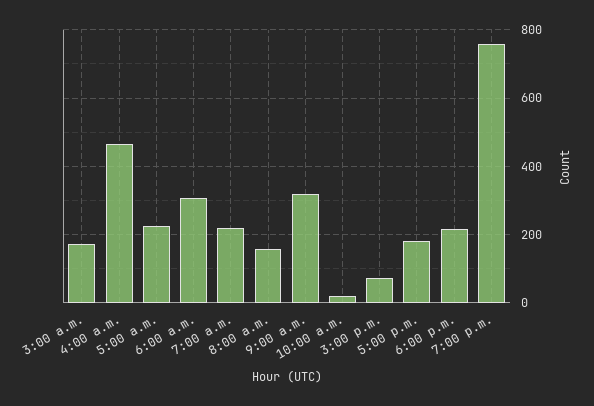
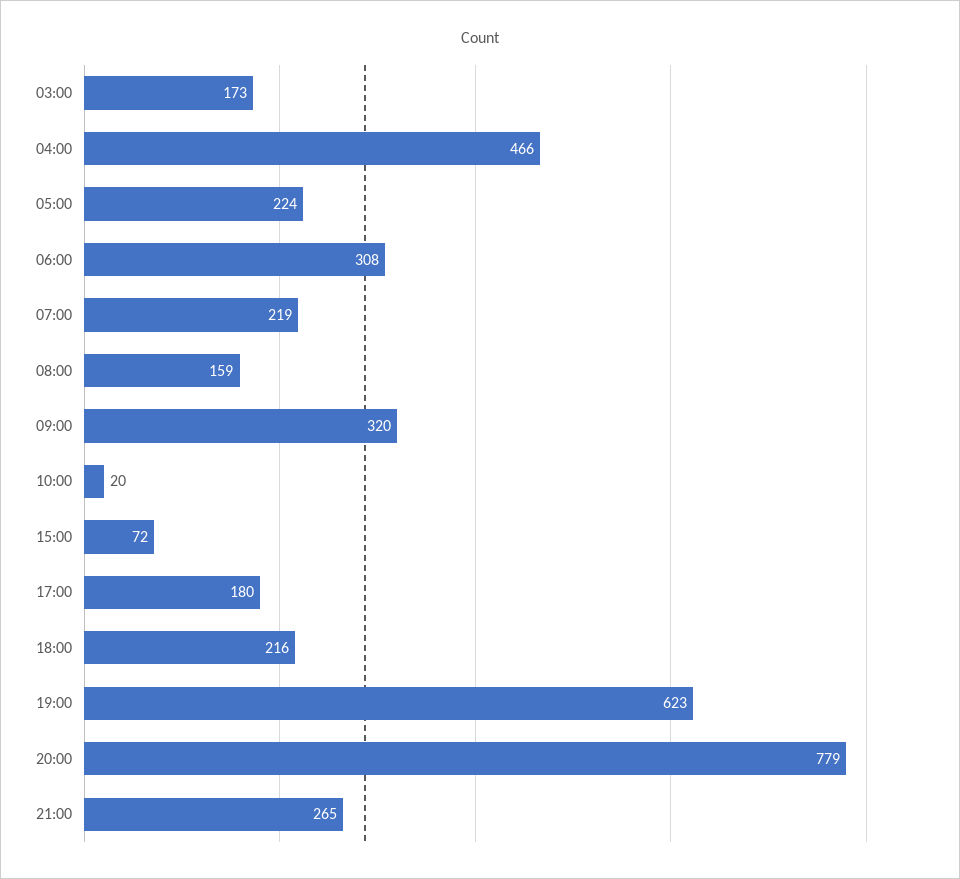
7:00 p.m.: 760 -> 623
20:00: none -> 779
21:00: none -> 265

